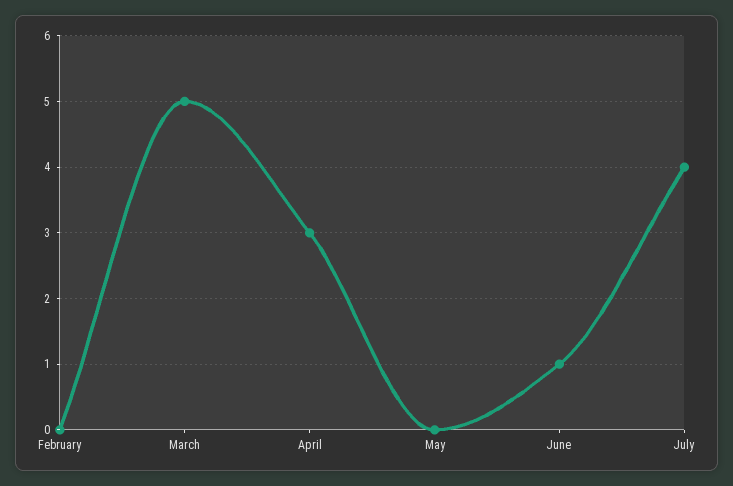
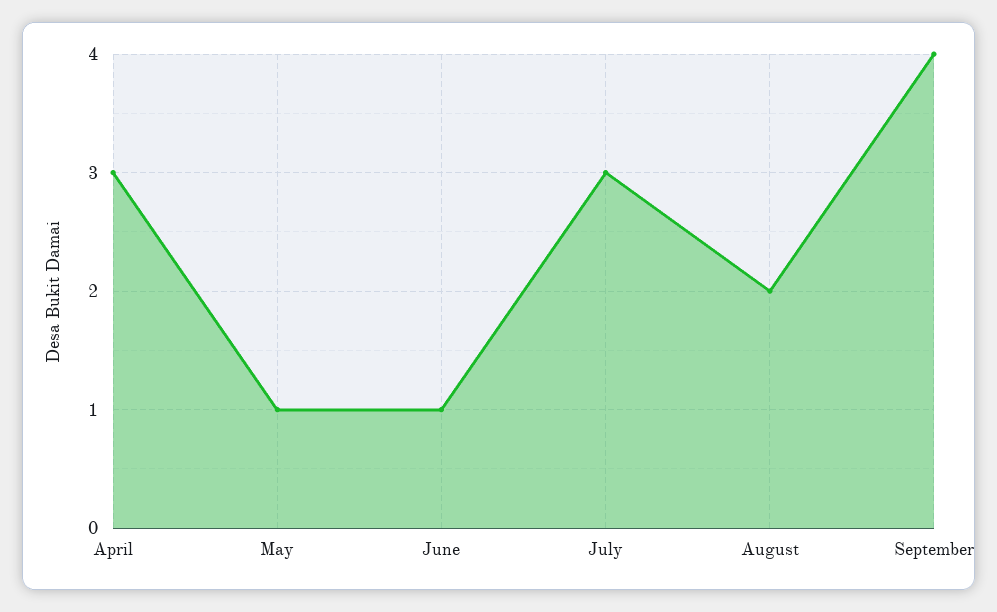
February: 0 -> none
March: 5 -> none
May: 0 -> 1
July: 4 -> 3
August: none -> 2
September: none -> 4

